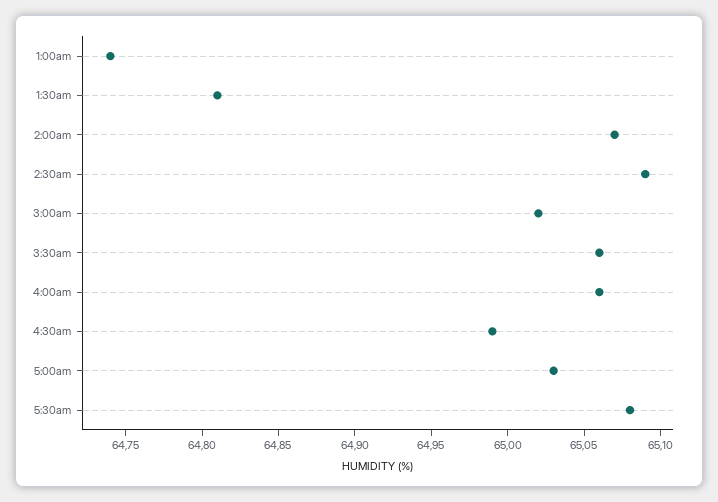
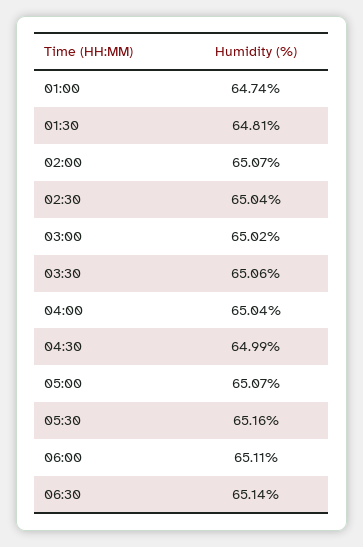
2:30am: 65.09 -> 65.04
4:00am: 65.06 -> 65.04
5:00am: 65.03 -> 65.07
5:30am: 65.08 -> 65.16
06:00: none -> 65.11
06:30: none -> 65.14

